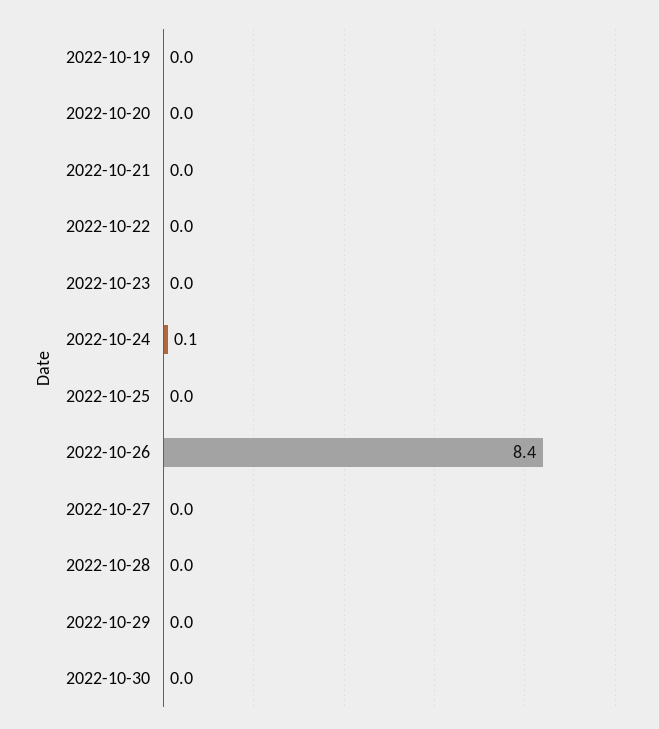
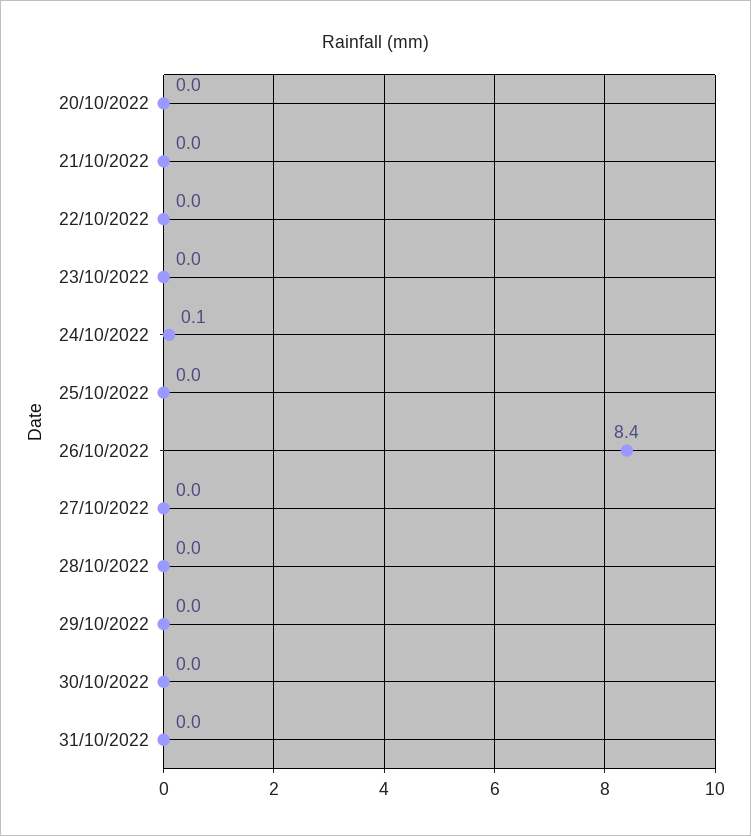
2022-10-19: 0 -> none
31/10/2022: none -> 0

